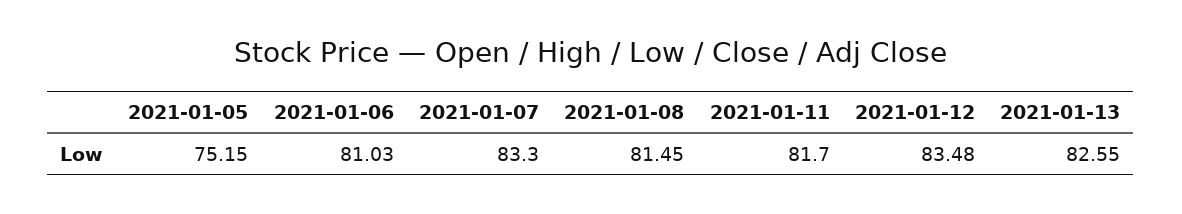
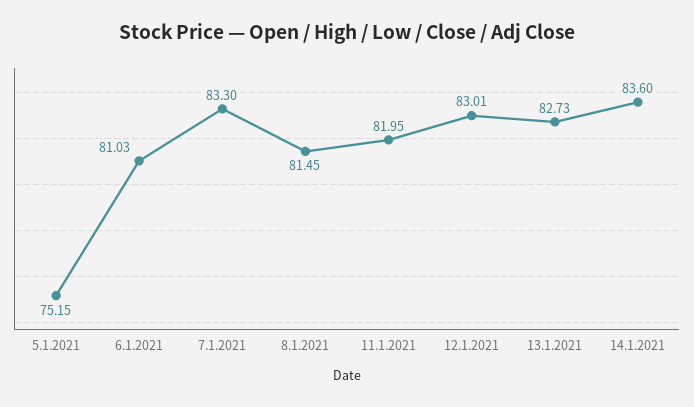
2021-01-11: 81.7 -> 81.95
2021-01-12: 83.48 -> 83.01
2021-01-13: 82.55 -> 82.73
14.1.2021: none -> 83.6

